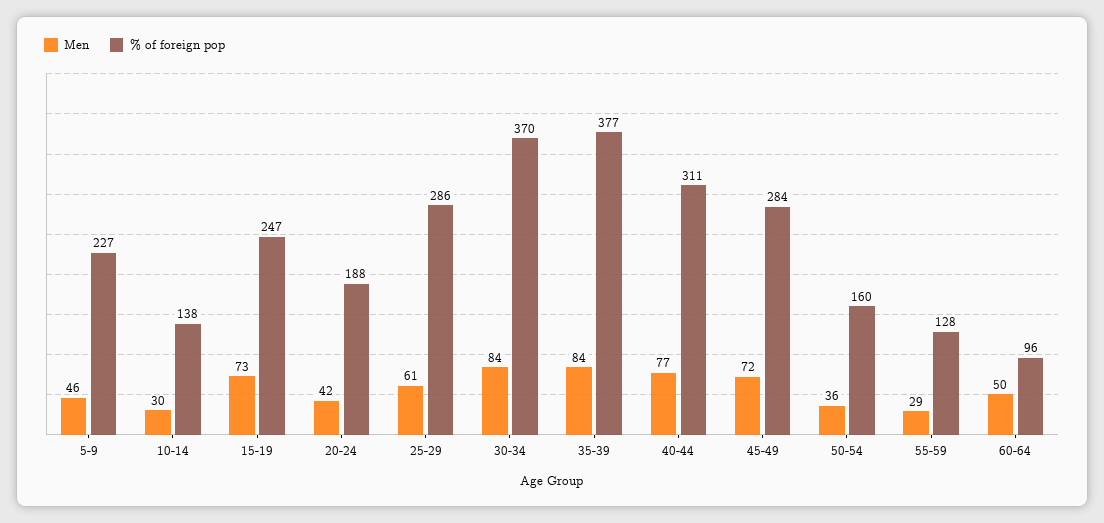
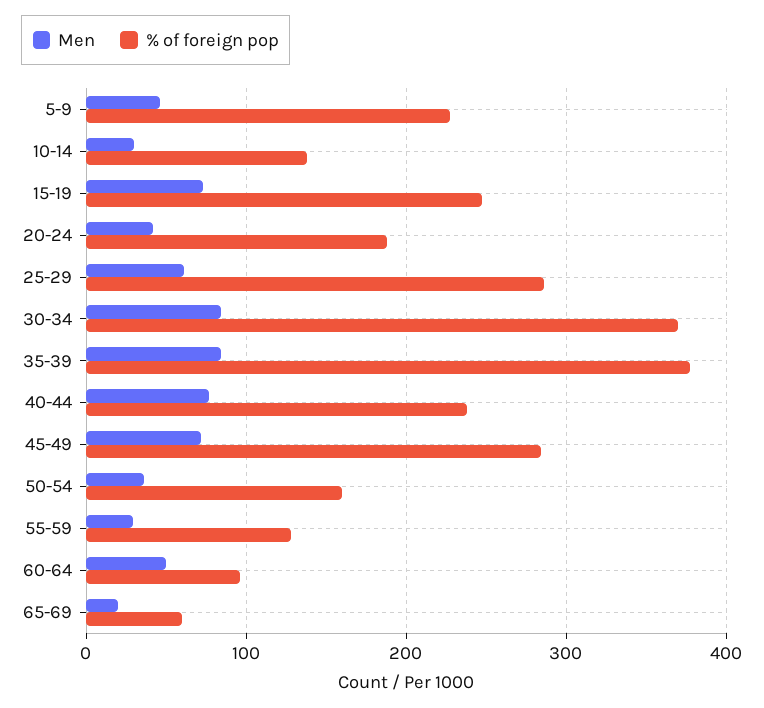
% of foreign pop, 40-44: 311 -> 240
Men, 65-69: none -> 20
% of foreign pop, 65-69: none -> 60

